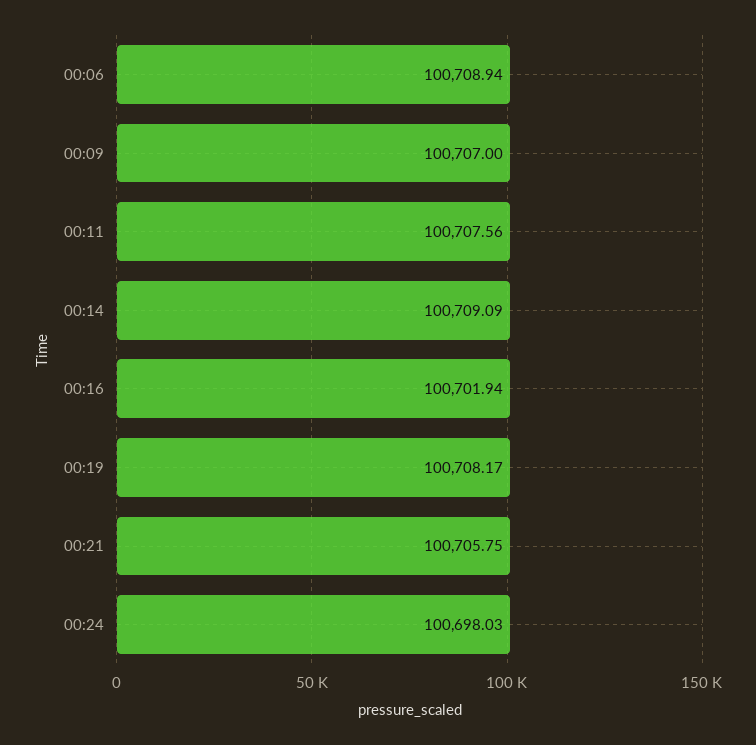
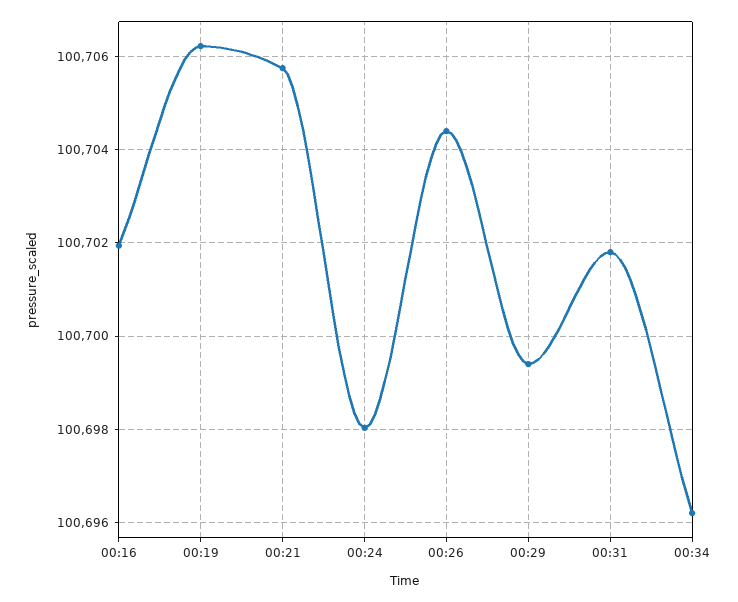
00:06: 100708.94 -> none
00:09: 100707 -> none
00:11: 100707.56 -> none
00:14: 100709.09 -> none
00:19: 100708.17 -> 100706.2
00:26: none -> 100704.4
00:29: none -> 100699.4
00:31: none -> 100701.8
00:34: none -> 100696.2

